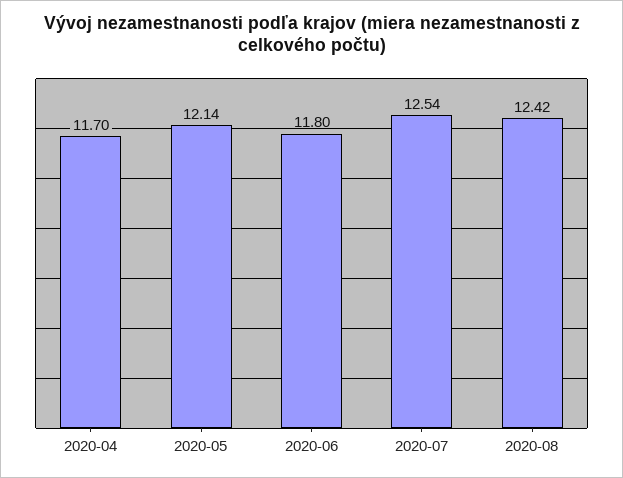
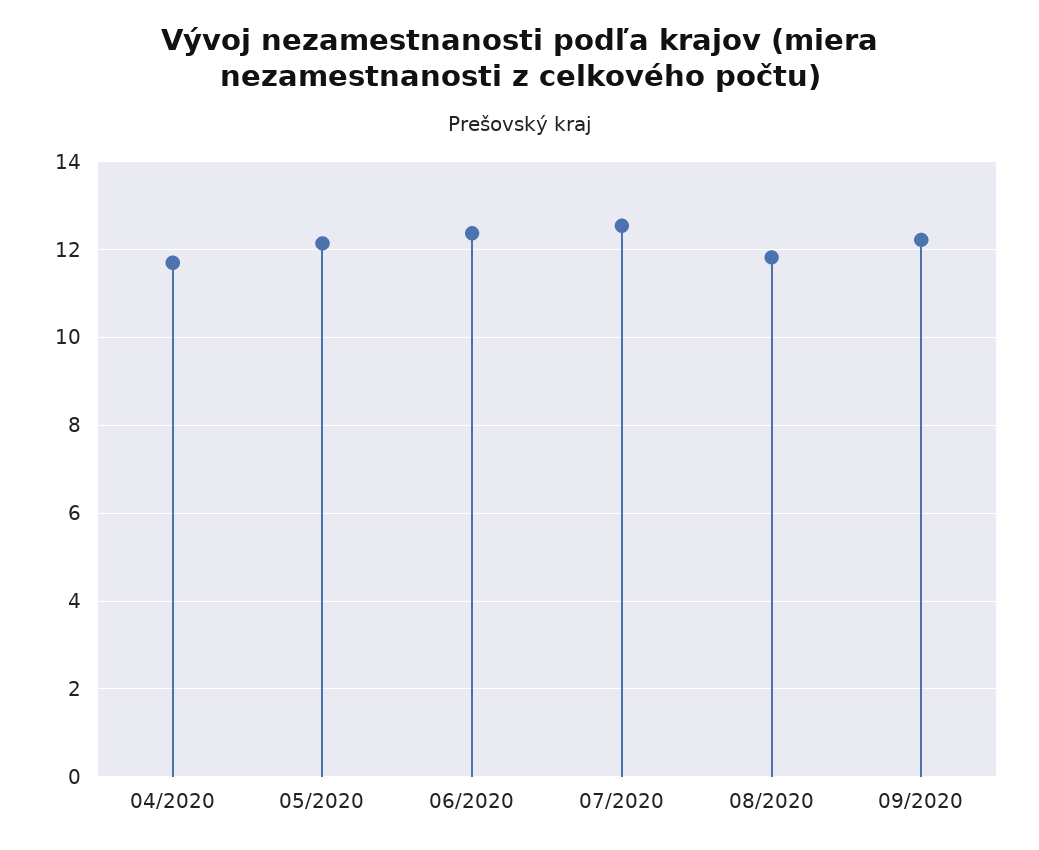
2020-06: 11.8 -> 12.4
2020-08: 12.42 -> 11.8
09/2020: none -> 12.2

